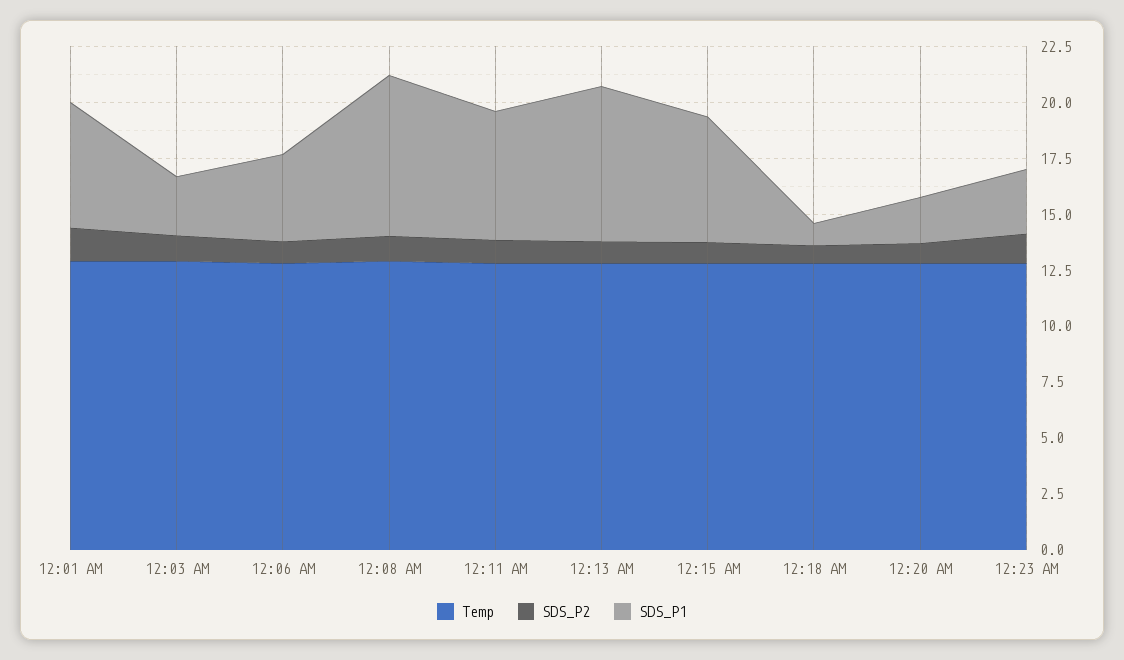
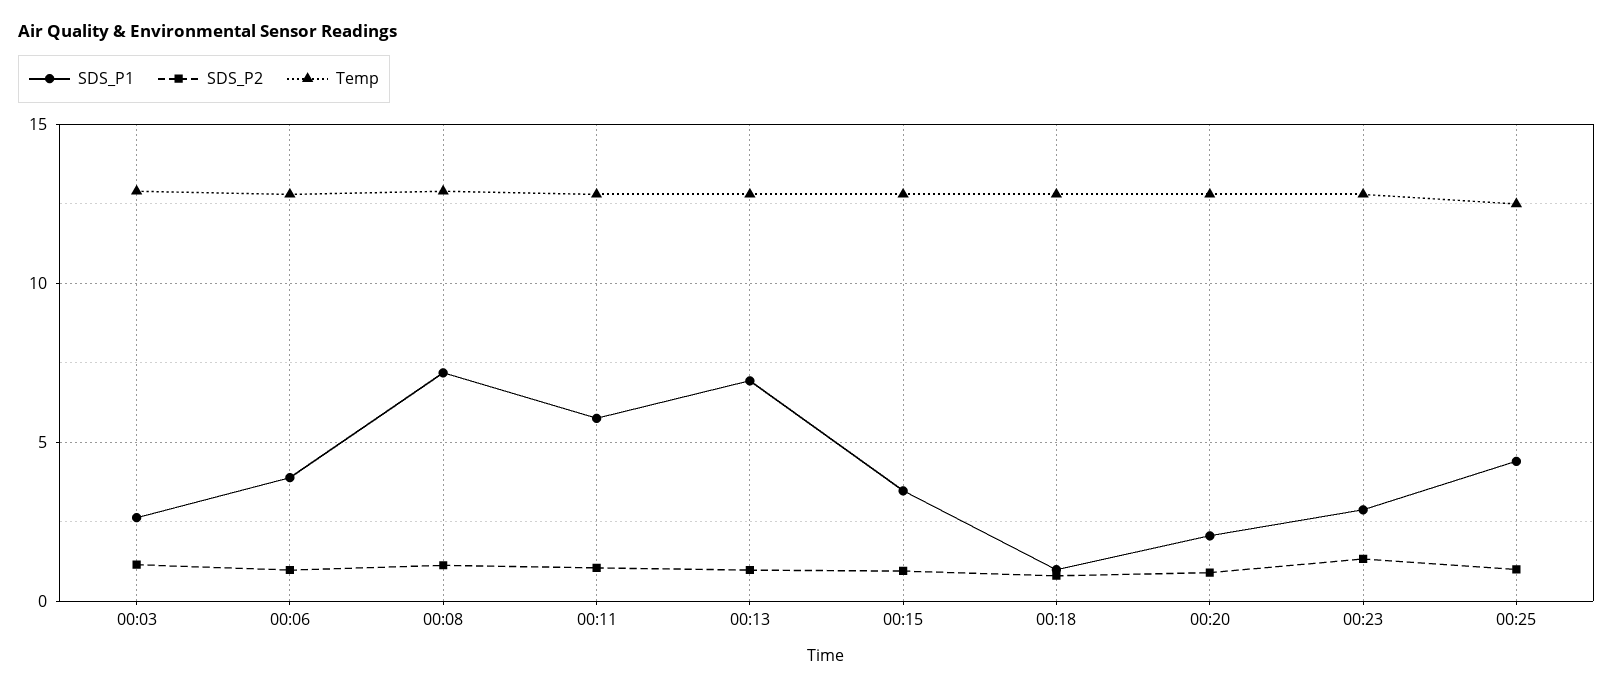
Temp, 12:01 AM: 13 -> none
SDS_P2, 12:01 AM: 1.5 -> none
SDS_P1, 12:01 AM: 5.5 -> none
SDS_P1, 12:15 AM: 5.5 -> 3.5
SDS_P1, 00:25: none -> 4.5
SDS_P2, 00:25: none -> 1
Temp, 00:25: none -> 12.5

